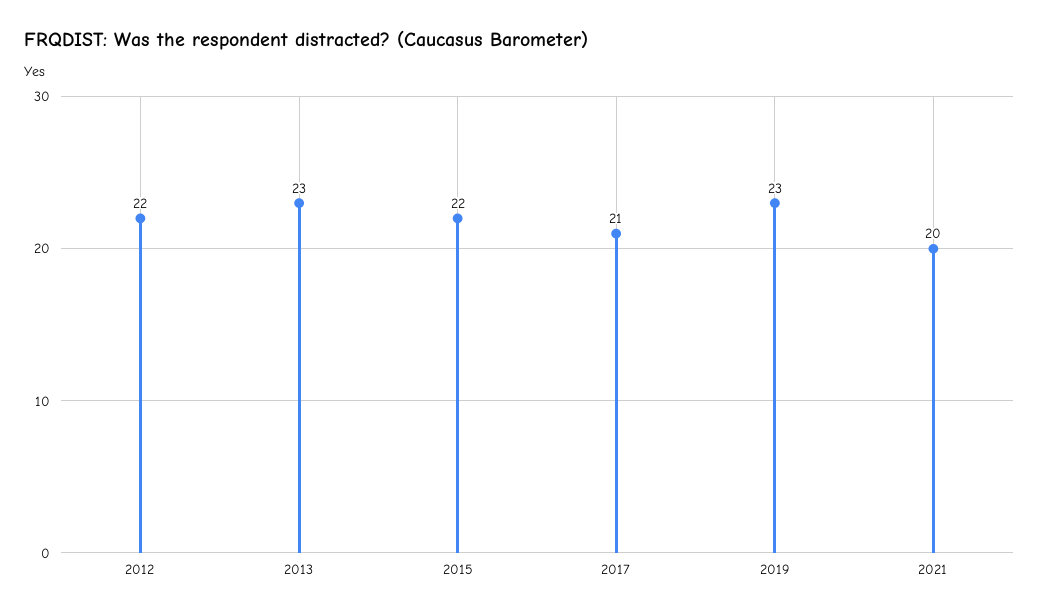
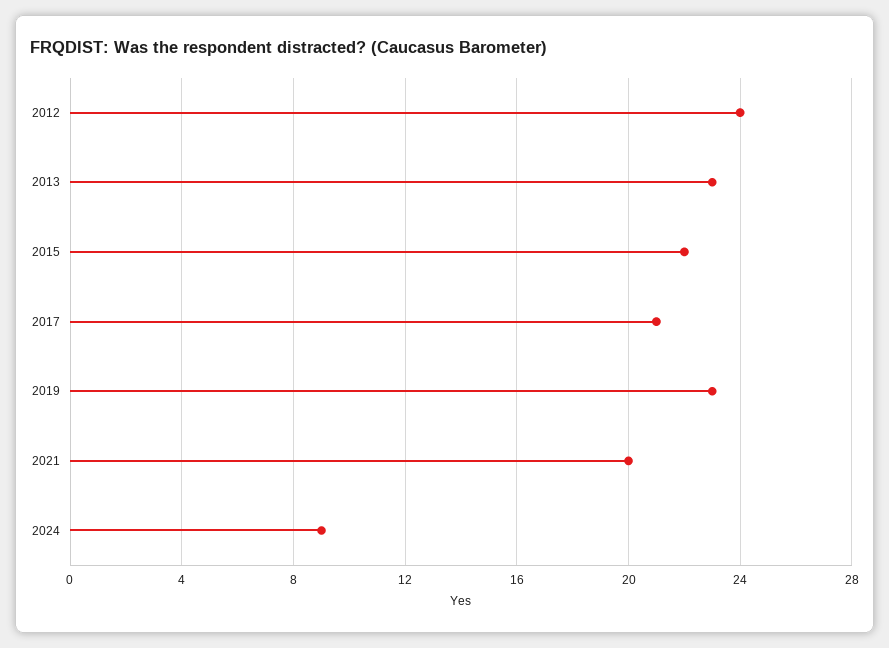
2012: 22 -> 24
2024: none -> 9

